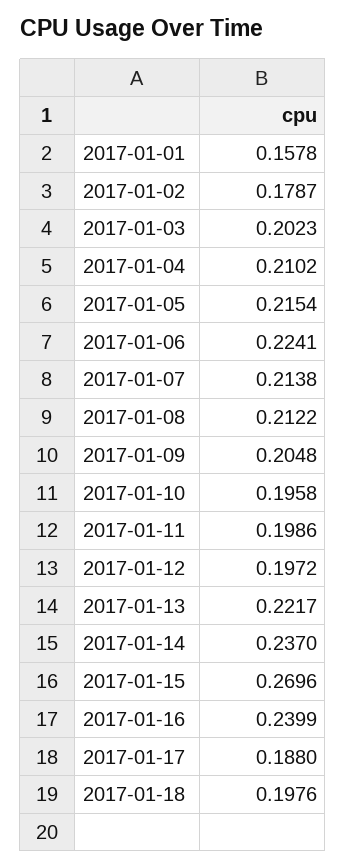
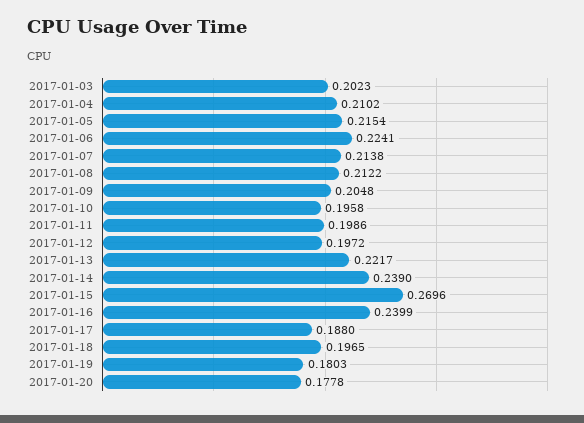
2017-01-01: 0.1578 -> none
2017-01-02: 0.1787 -> none
2017-01-14: 0.237 -> 0.239
2017-01-18: 0.1976 -> 0.1965
2017-01-19: none -> 0.1803
2017-01-20: none -> 0.1778

